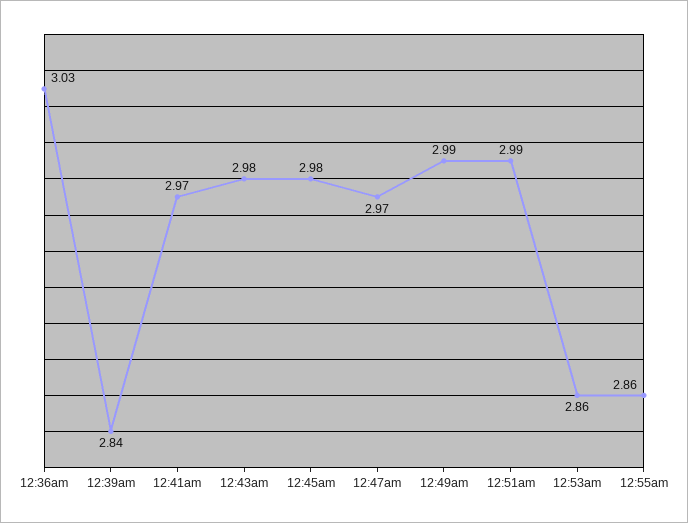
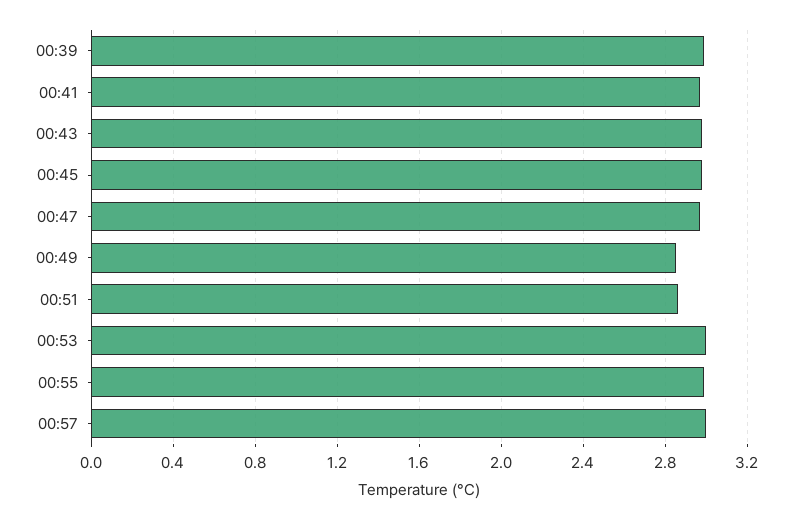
12:36am: 3.03 -> none
12:39am: 2.84 -> 3
12:49am: 2.99 -> 2.85
12:51am: 2.99 -> 2.85
12:53am: 2.86 -> 3
12:55am: 2.86 -> 3
00:57: none -> 3

